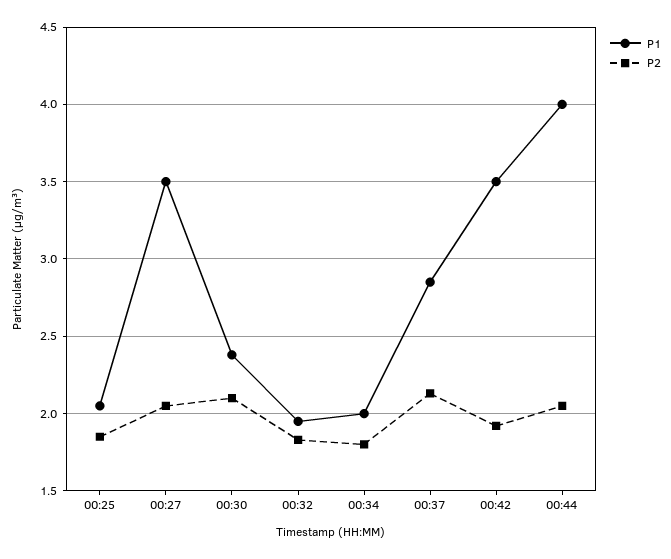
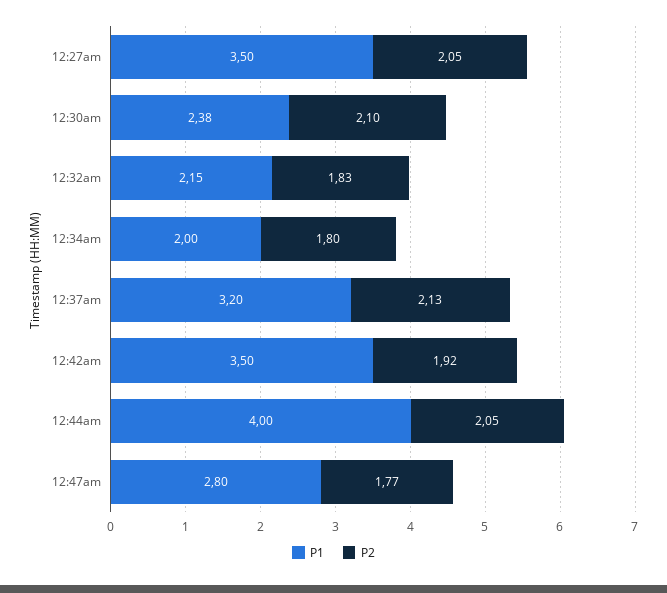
P1, 00:25: 2.05 -> none
P2, 00:25: 1.85 -> none
P1, 00:32: 1.95 -> 2.15
P1, 00:37: 2.85 -> 3.2
P1, 12:47am: none -> 2.8
P2, 12:47am: none -> 1.77

